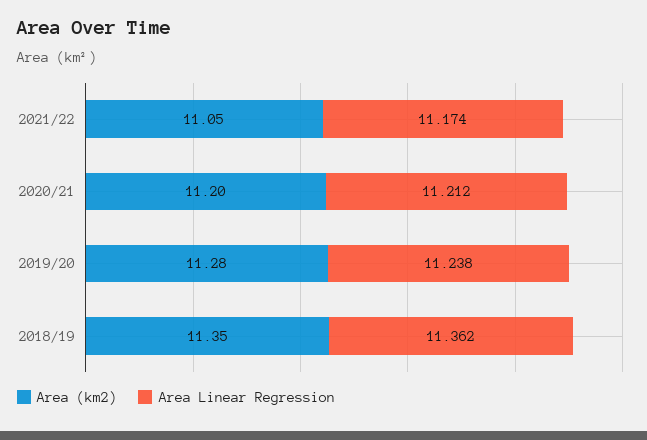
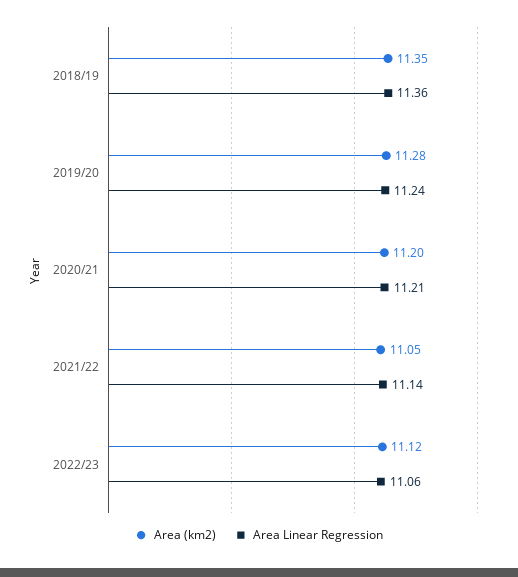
Area Linear Regression, 2021/22: 11.174 -> 11.14
Area (km2), 2022/23: none -> 11.12
Area Linear Regression, 2022/23: none -> 11.06

